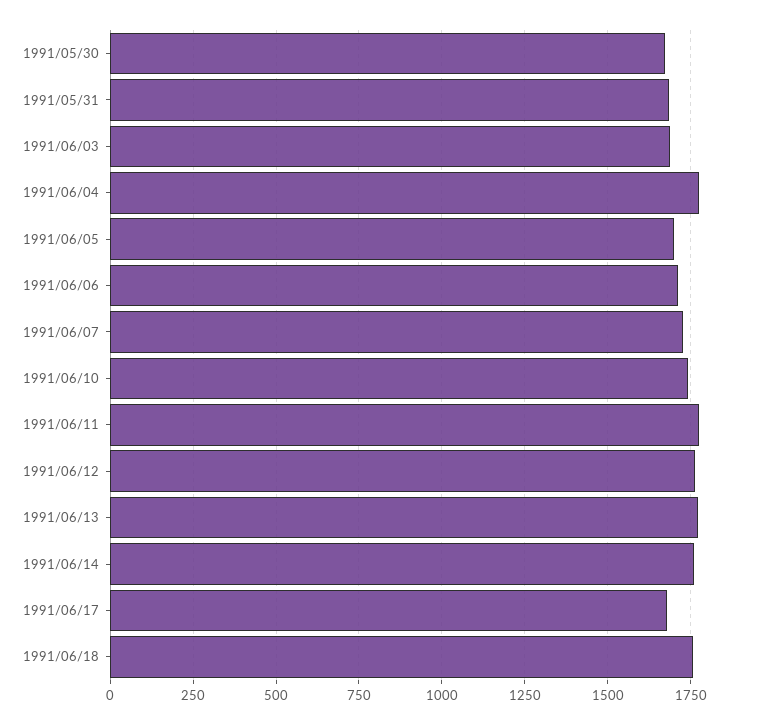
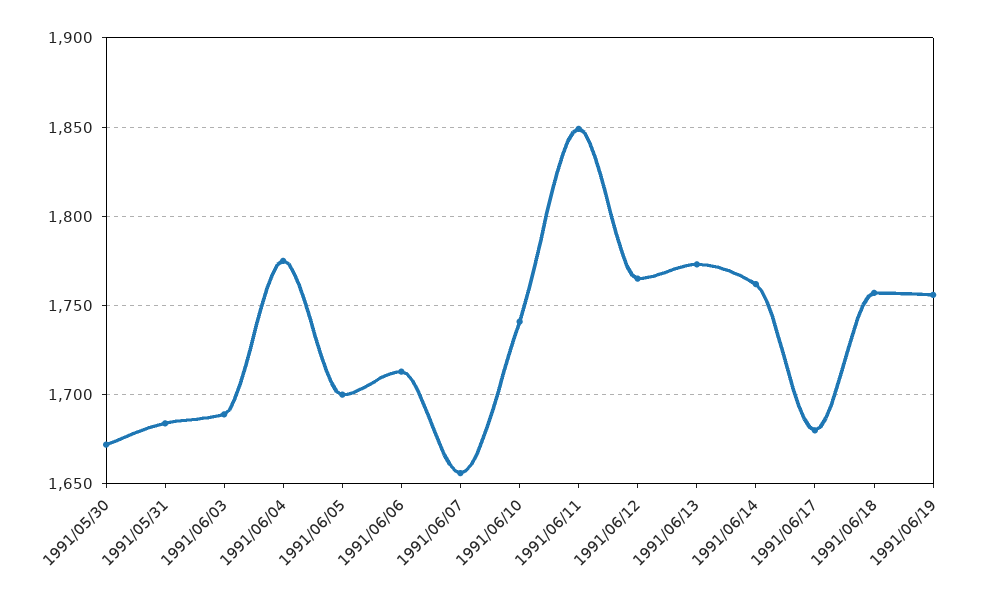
1991/06/07: 1725 -> 1655
1991/06/11: 1775 -> 1850
1991/06/19: none -> 1755

